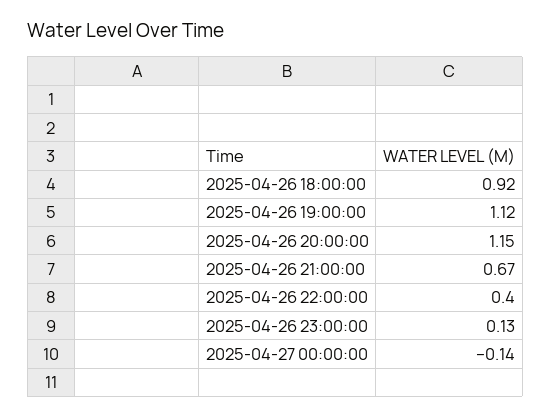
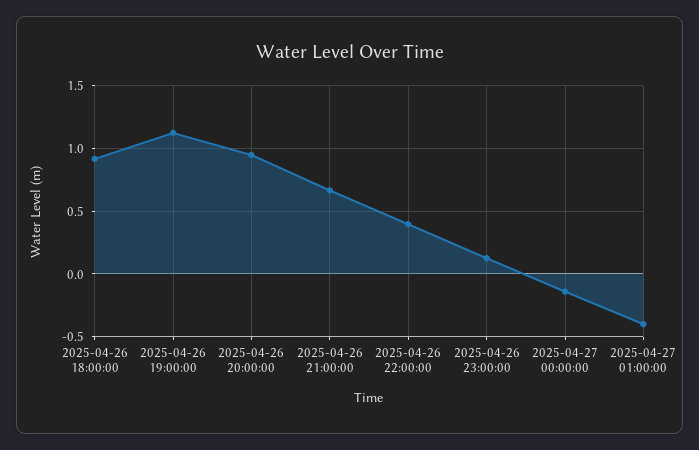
2025-04-26 20:00:00: 1.15 -> 0.95
2025-04-27 01:00:00: none -> -0.4

